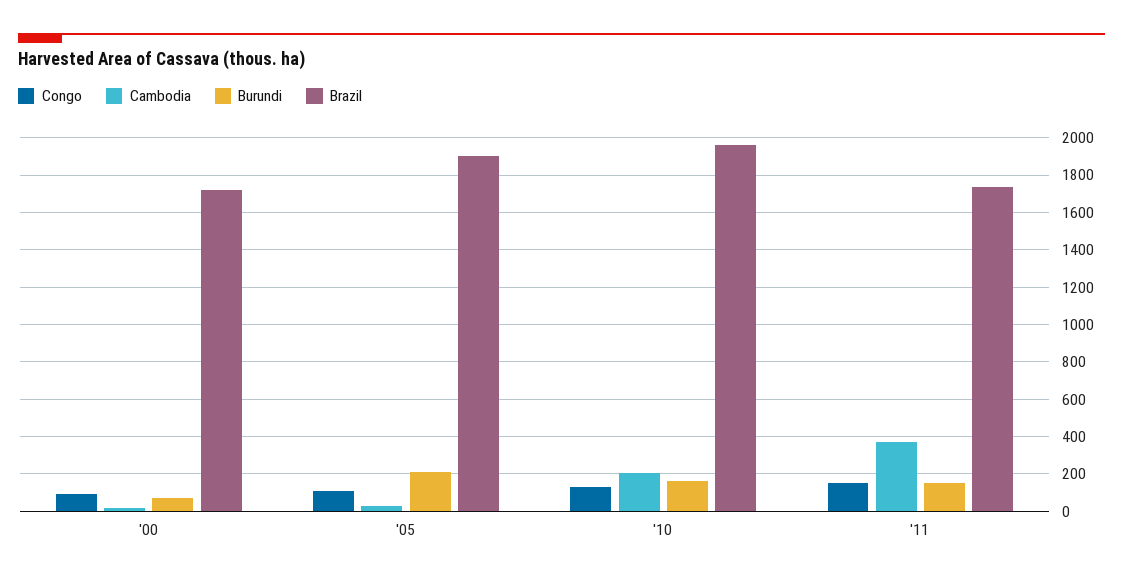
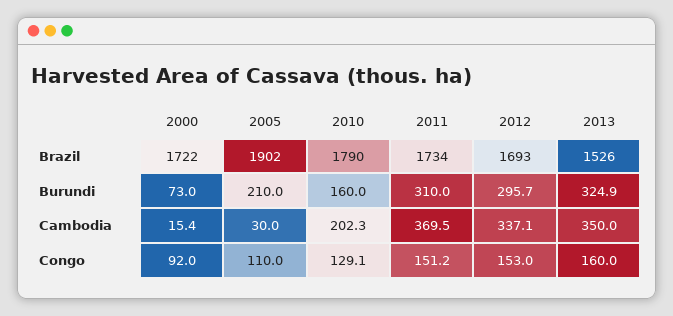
Brazil, '10: 1950 -> 1790
Burundi, '11: 150 -> 310
Brazil, 2012: none -> 1693
Brazil, 2013: none -> 1526
Burundi, 2012: none -> 295.7
Burundi, 2013: none -> 324.9
Cambodia, 2012: none -> 337.1
Cambodia, 2013: none -> 350
Congo, 2012: none -> 153
Congo, 2013: none -> 160

